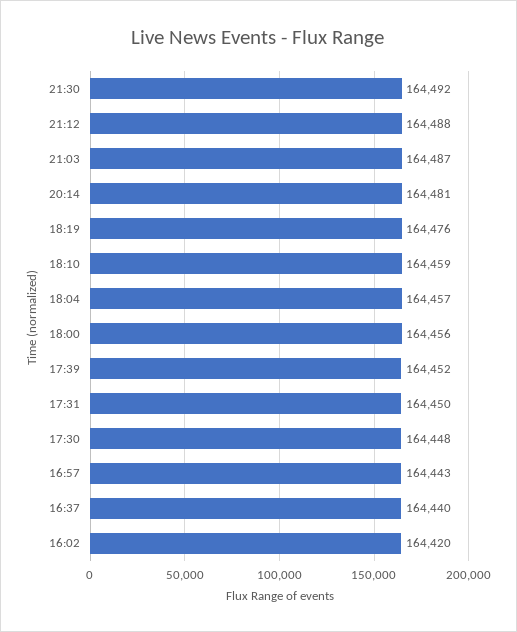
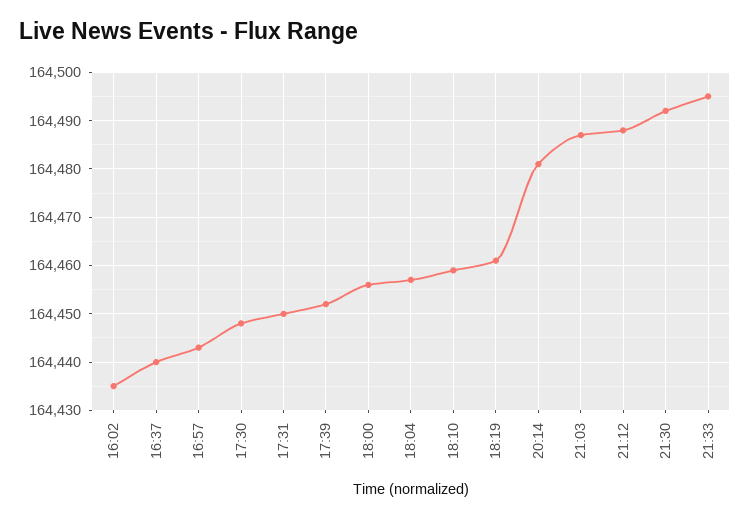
18:19: 164476 -> 164460
16:02: 164420 -> 164435
21:33: none -> 164495

